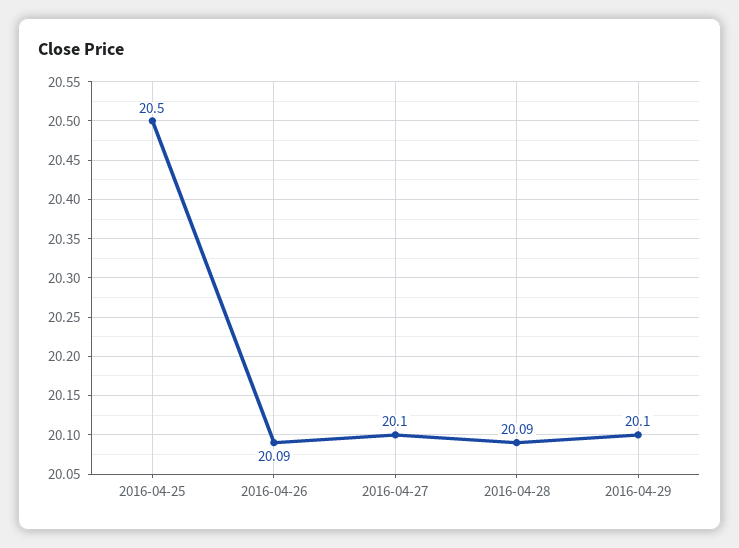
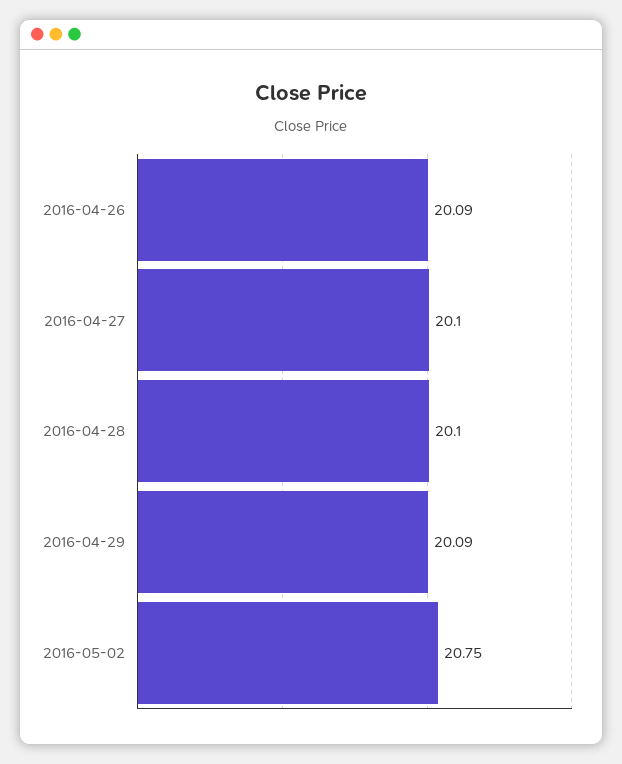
2016-04-25: 20.5 -> none
2016-04-28: 20.09 -> 20.1
2016-04-29: 20.1 -> 20.09
2016-05-02: none -> 20.75

